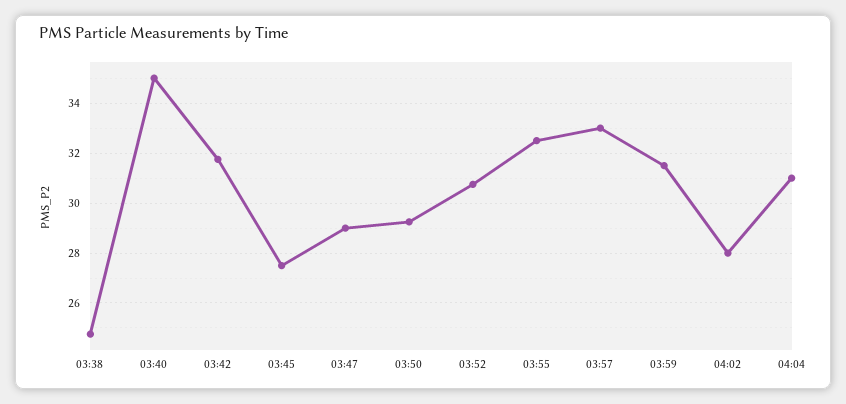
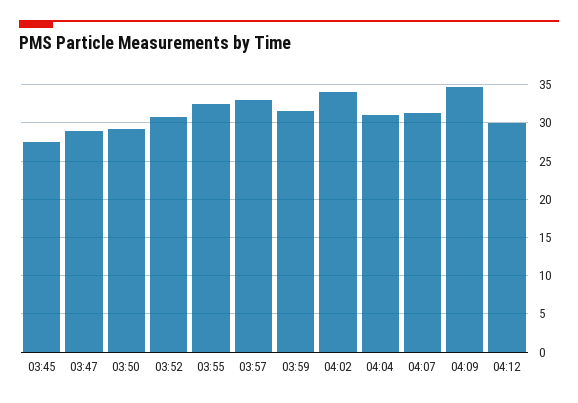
03:38: 24.75 -> none
03:40: 35 -> none
03:42: 31.75 -> none
04:02: 28 -> 34
04:07: none -> 31
04:09: none -> 35
04:12: none -> 30

